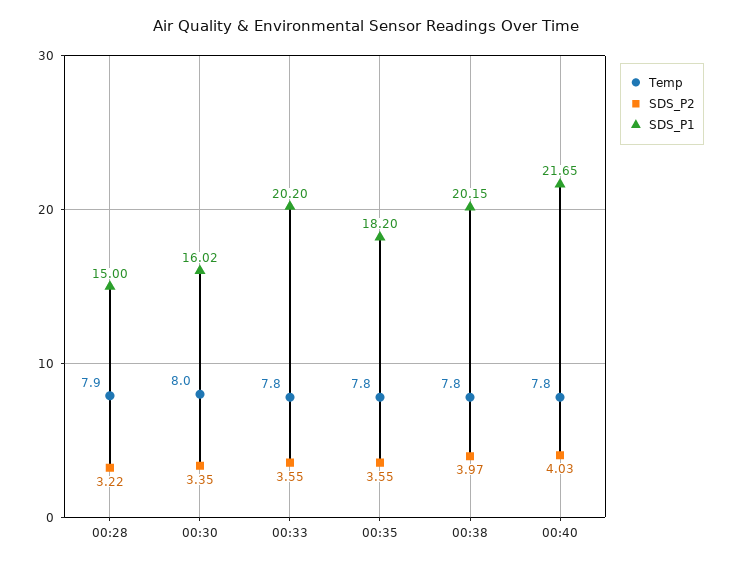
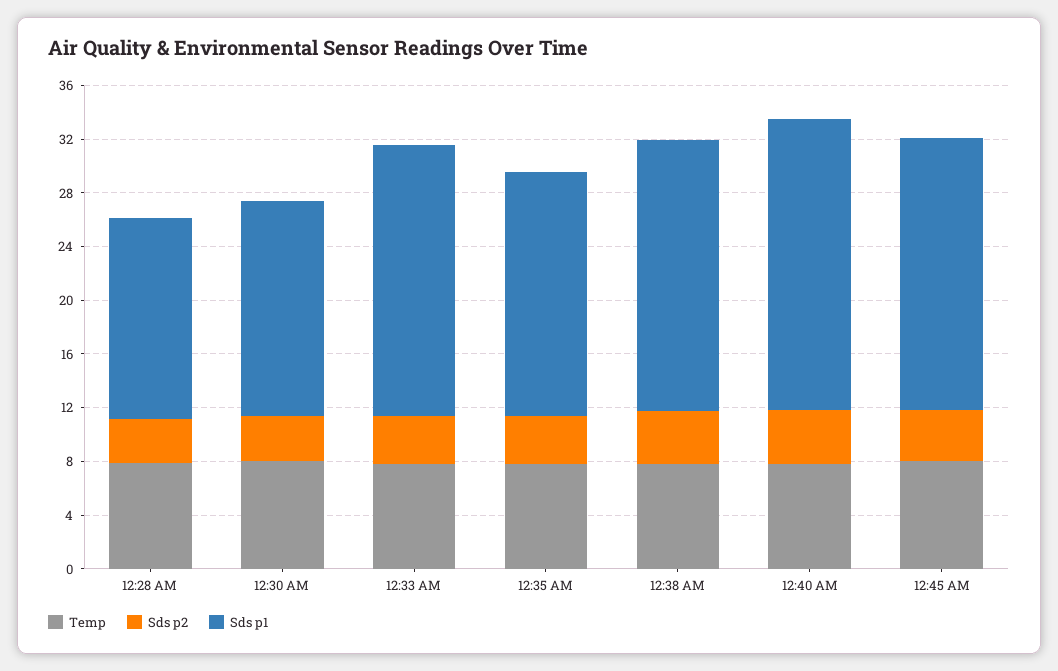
Temp, 12:45 AM: none -> 8
SDS_P2, 12:45 AM: none -> 4
SDS_P1, 12:45 AM: none -> 20

